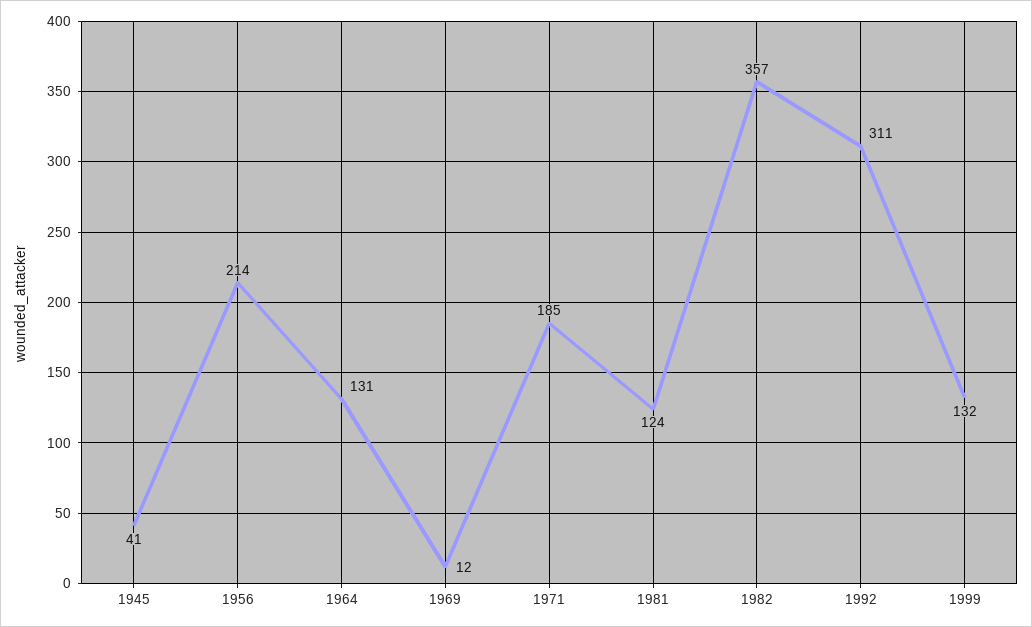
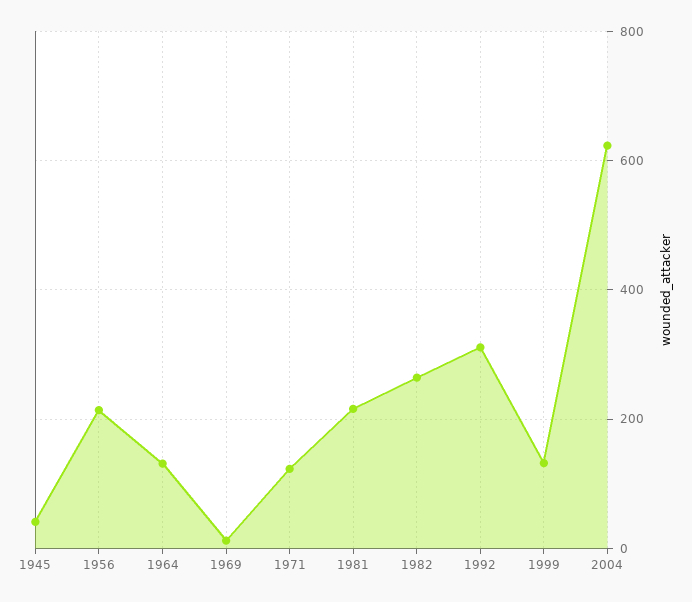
1971: 185 -> 120
1981: 124 -> 220
1982: 357 -> 260
2004: none -> 620

